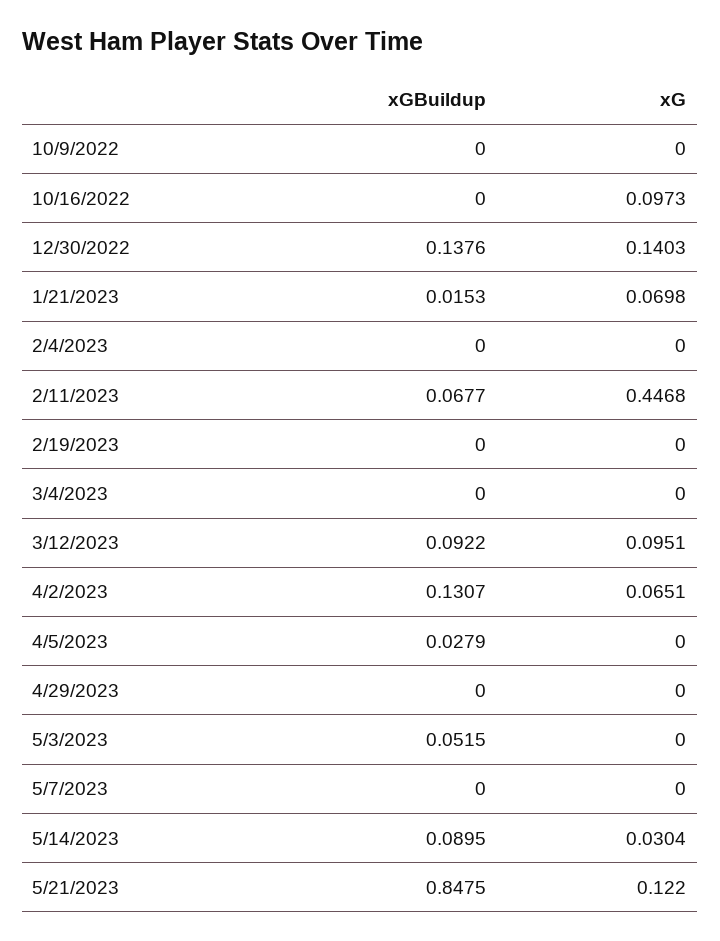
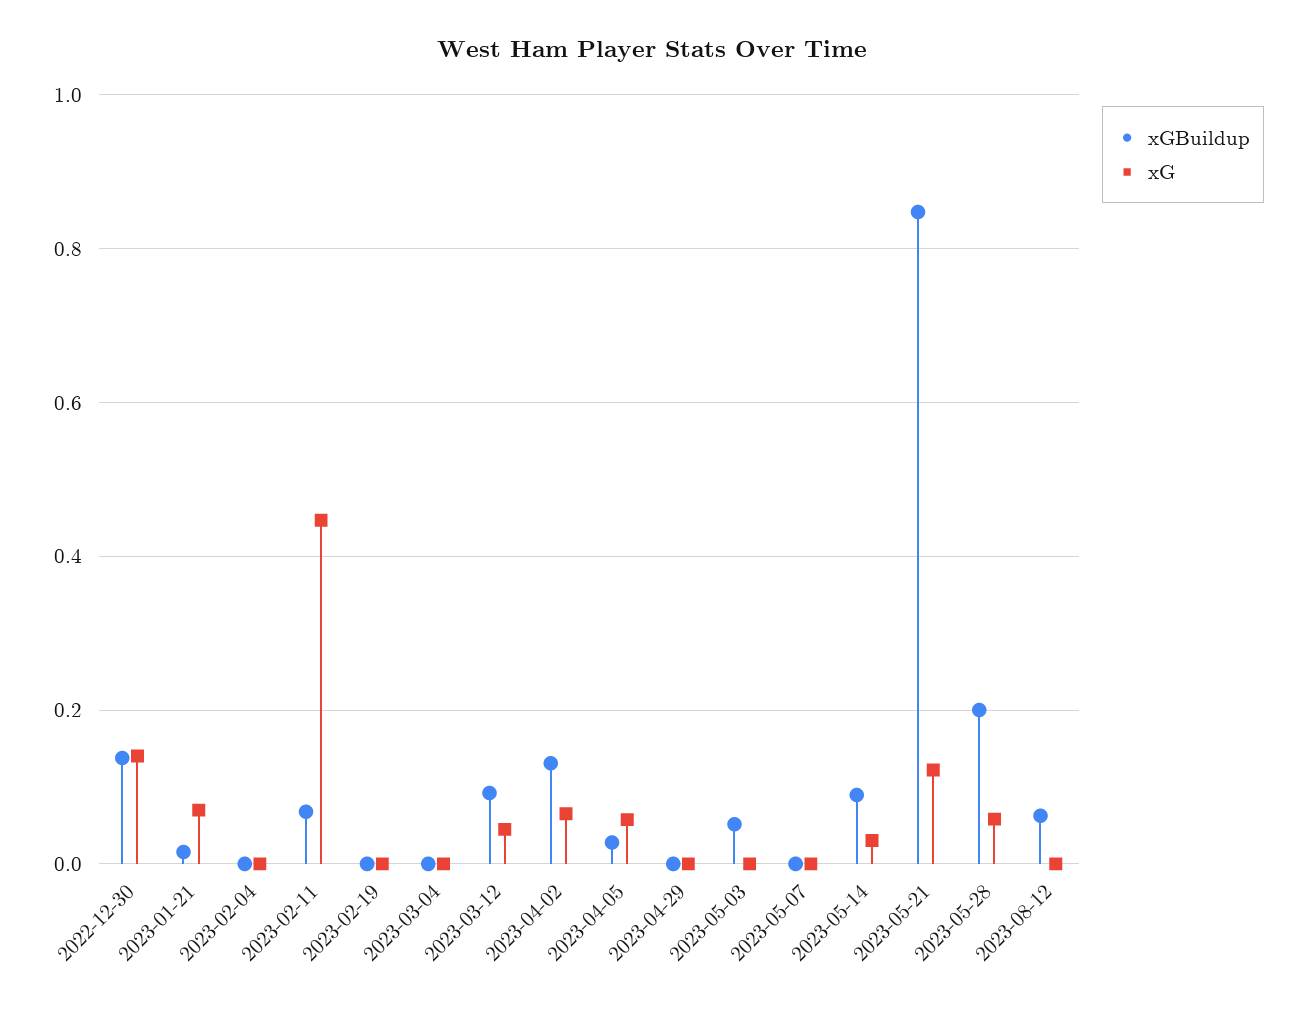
xGBuildup, 10/9/2022: 0 -> none
xG, 10/9/2022: 0 -> none
xGBuildup, 10/16/2022: 0 -> none
xG, 10/16/2022: 0.0973 -> none
xG, 3/12/2023: 0.0951 -> 0.04
xG, 4/5/2023: 0 -> 0.06
xGBuildup, 2023-05-28: none -> 0.2
xG, 2023-05-28: none -> 0.06
xGBuildup, 2023-08-12: none -> 0.06
xG, 2023-08-12: none -> 0

